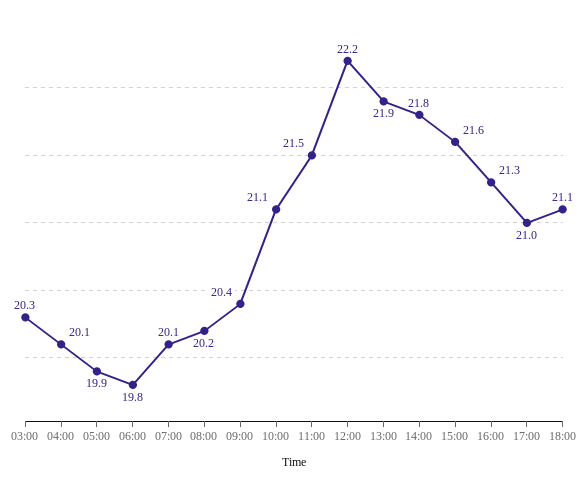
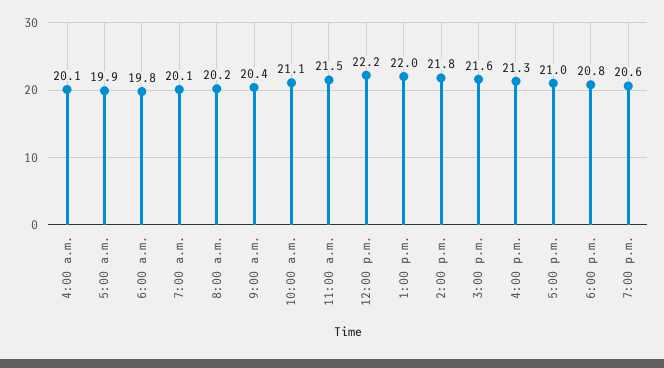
03:00: 20.3 -> none
13:00: 21.9 -> 22
18:00: 21.1 -> 20.8
7:00 p.m.: none -> 20.6

